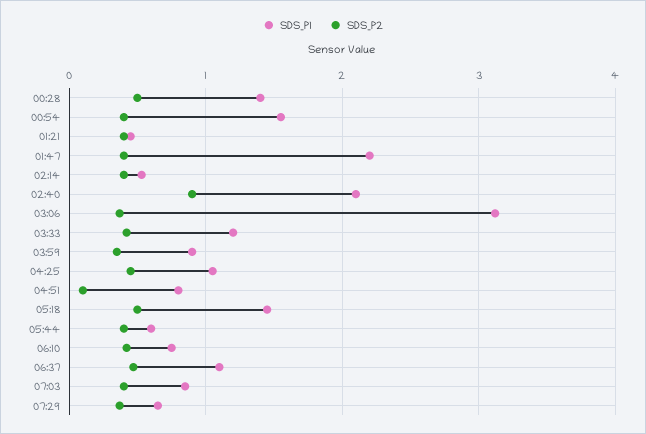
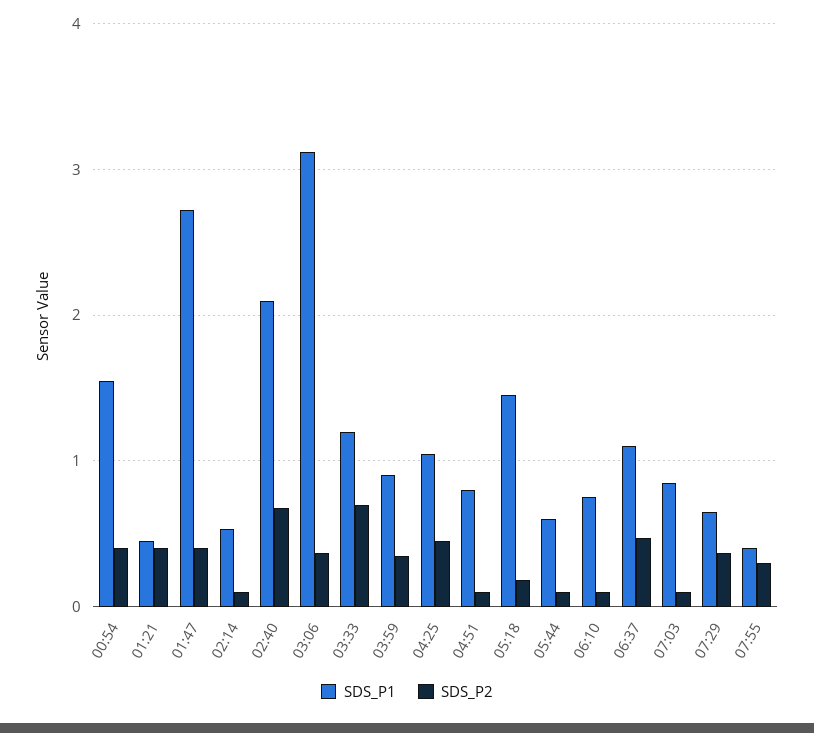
SDS_P1, 00:28: 1.4 -> none
SDS_P2, 00:28: 0.5 -> none
SDS_P1, 01:47: 2.2 -> 2.7
SDS_P2, 02:14: 0.4 -> 0.1
SDS_P2, 02:40: 0.9 -> 0.7
SDS_P2, 03:33: 0.4 -> 0.7
SDS_P2, 05:18: 0.5 -> 0.2
SDS_P2, 05:44: 0.4 -> 0.1
SDS_P2, 06:10: 0.4 -> 0.1
SDS_P2, 07:03: 0.4 -> 0.1
SDS_P1, 07:55: none -> 0.4
SDS_P2, 07:55: none -> 0.3

